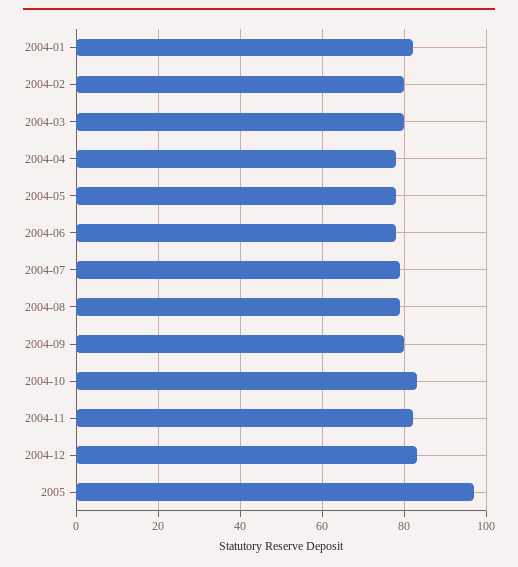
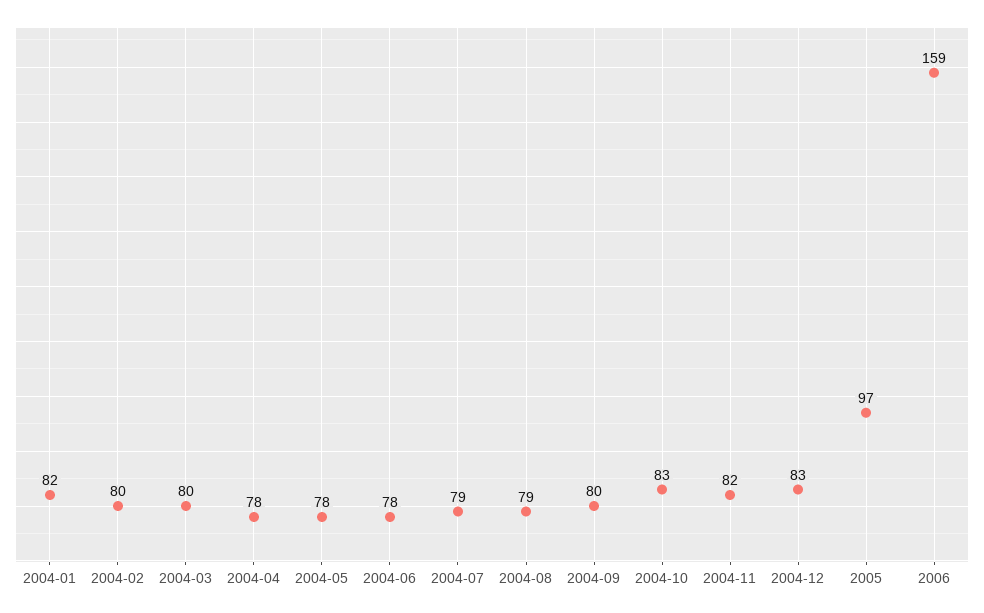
2006: none -> 159

